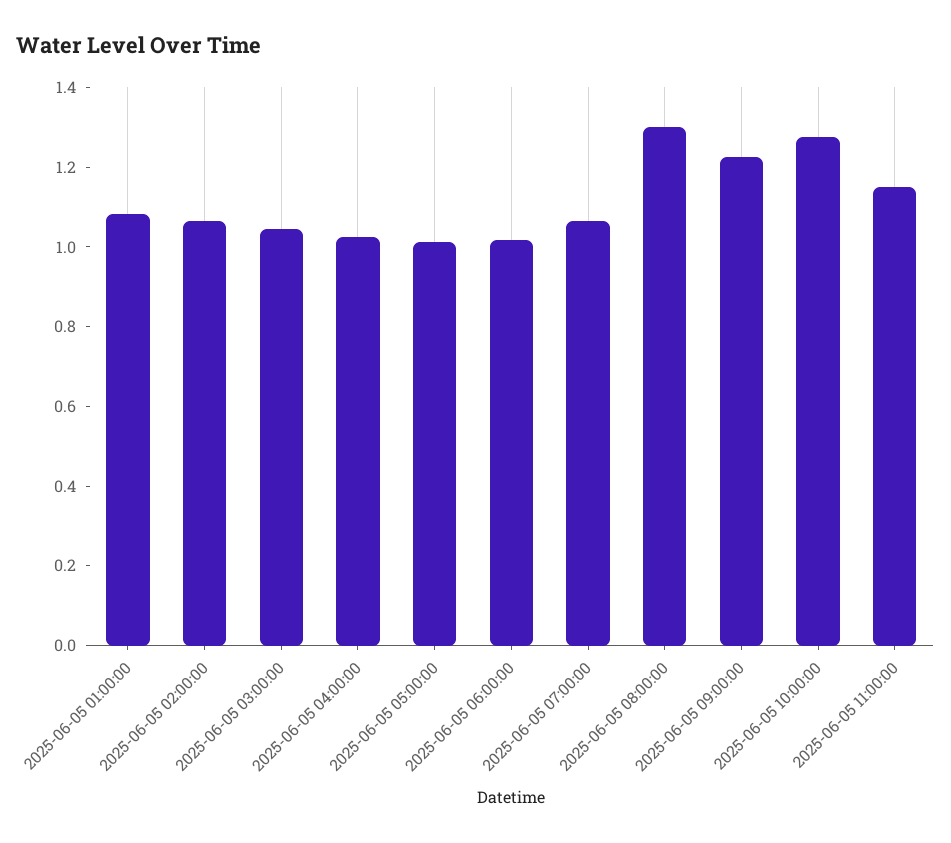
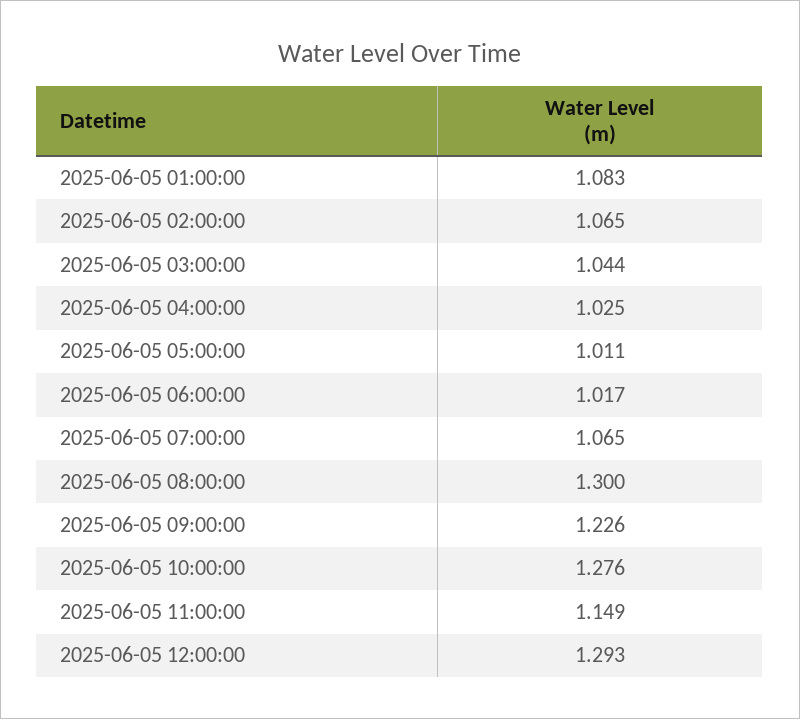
2025-06-05 12:00:00: none -> 1.293

